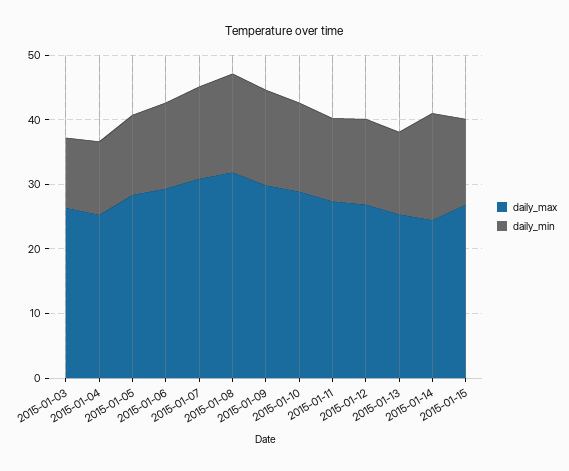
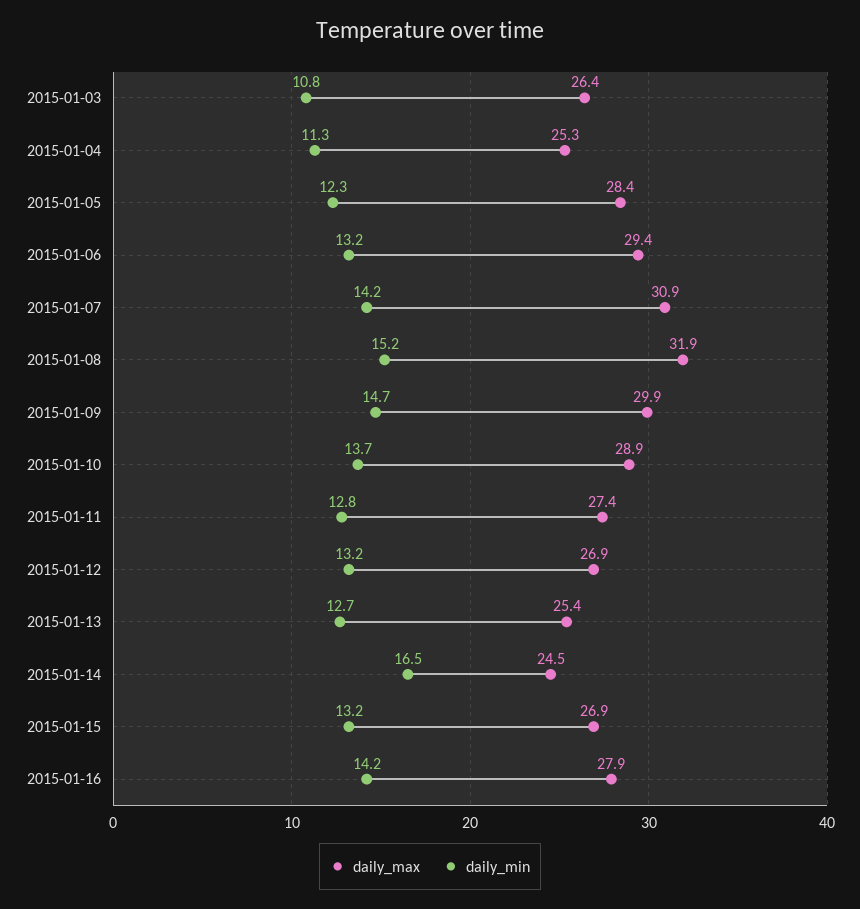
daily_max, 2015-01-16: none -> 27.9
daily_min, 2015-01-16: none -> 14.2

